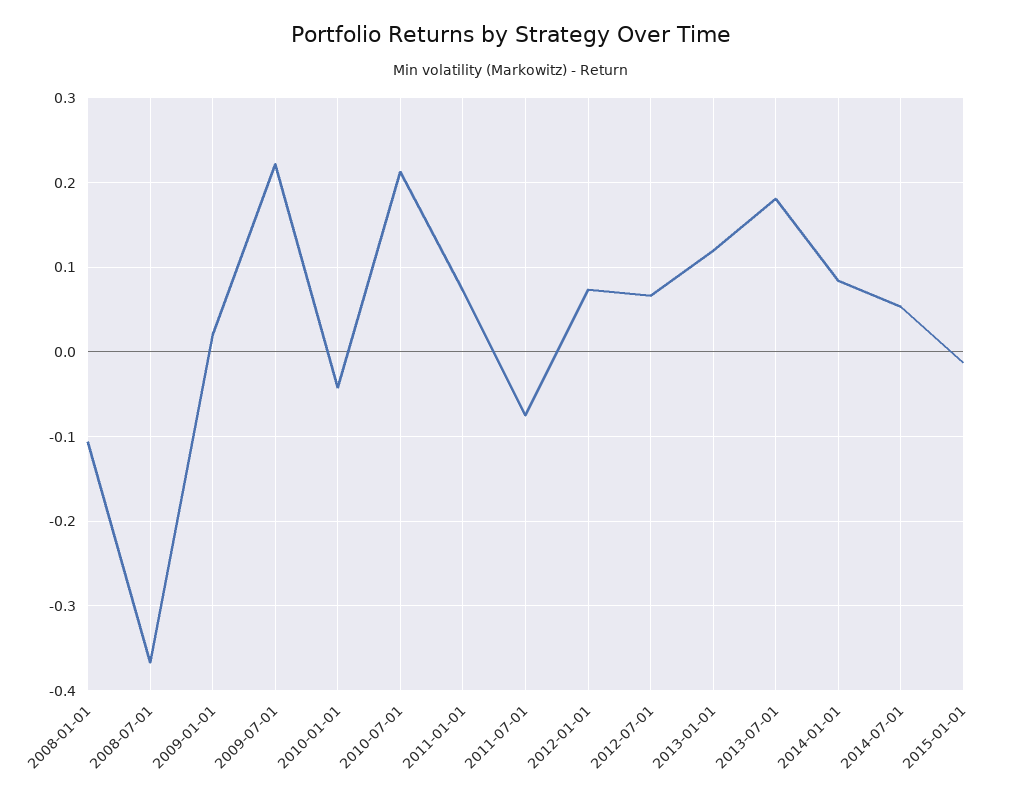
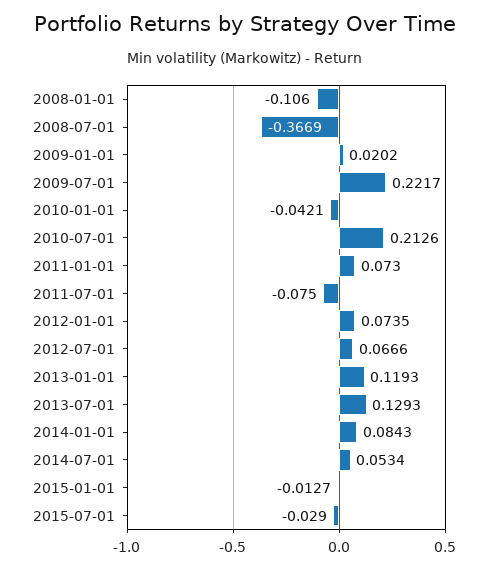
2013-07-01: 0.18 -> 0.1293
2015-07-01: none -> -0.029

